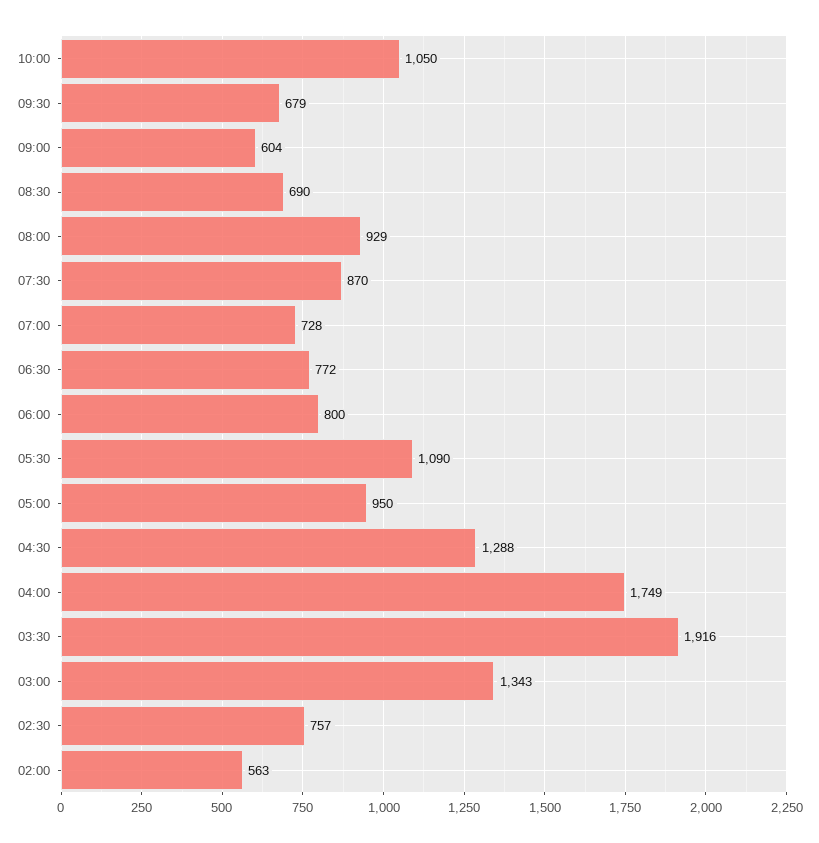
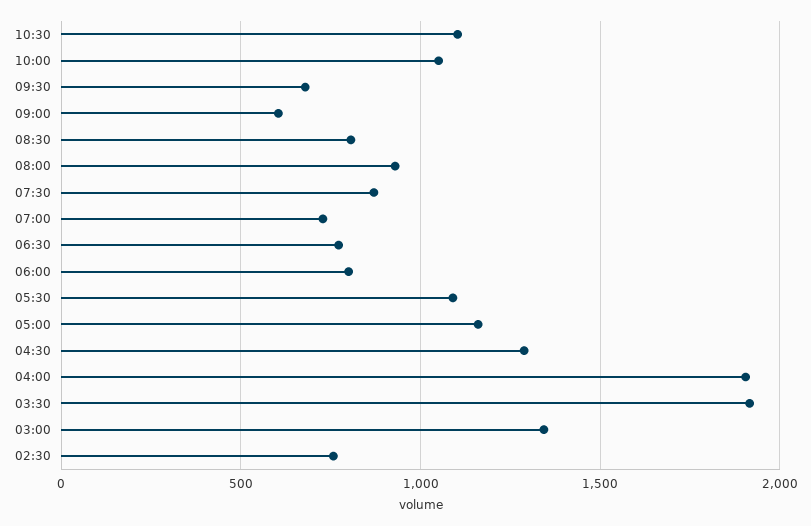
08:30: 690 -> 800
05:00: 950 -> 1150
04:00: 1749 -> 1900
02:00: 563 -> none
10:30: none -> 1100

